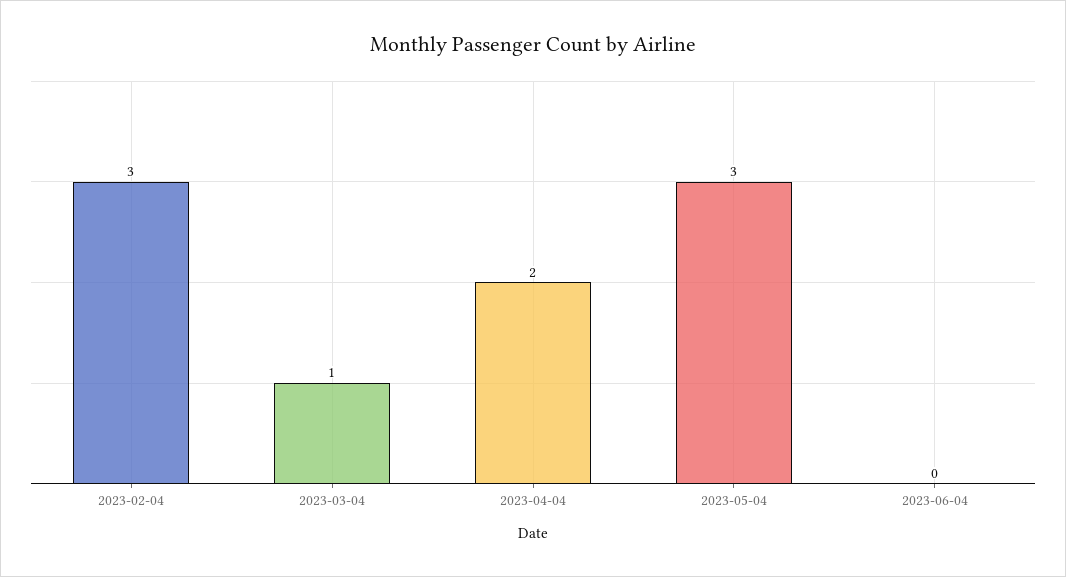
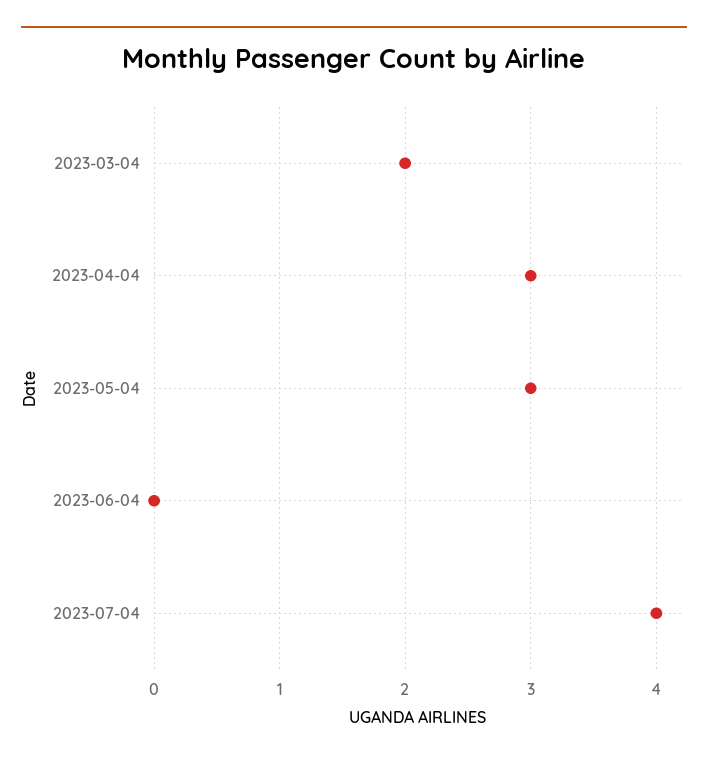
2023-02-04: 3 -> none
2023-03-04: 1 -> 2
2023-04-04: 2 -> 3
2023-07-04: none -> 4

